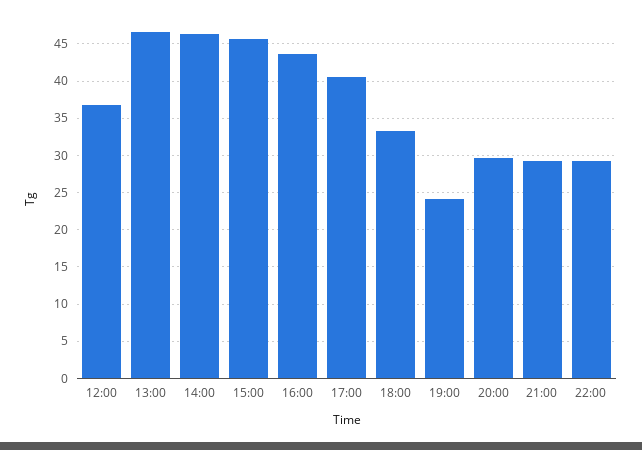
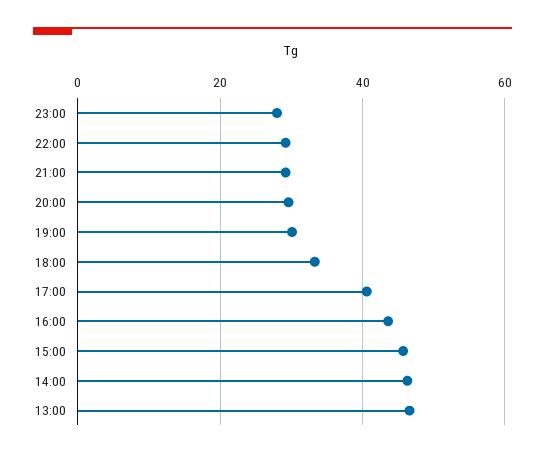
12:00: 37 -> none
19:00: 24 -> 30
23:00: none -> 28

